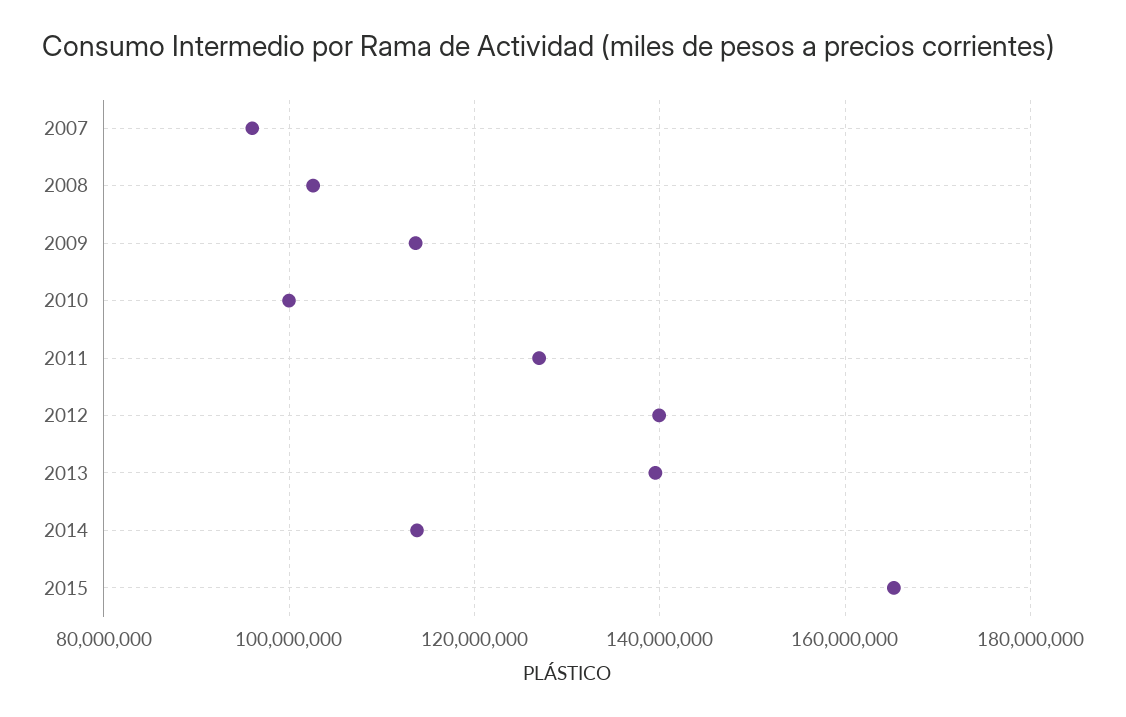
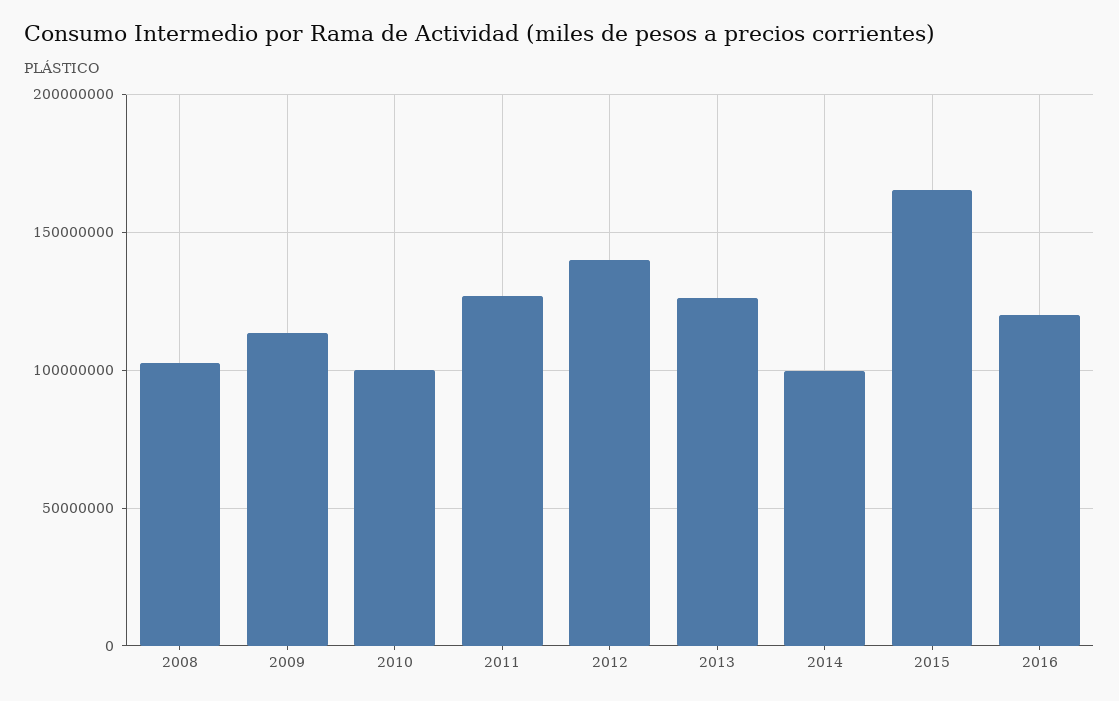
2007: 96000000 -> none
2013: 140000000 -> 125000000
2014: 114000000 -> 100000000
2016: none -> 120000000

